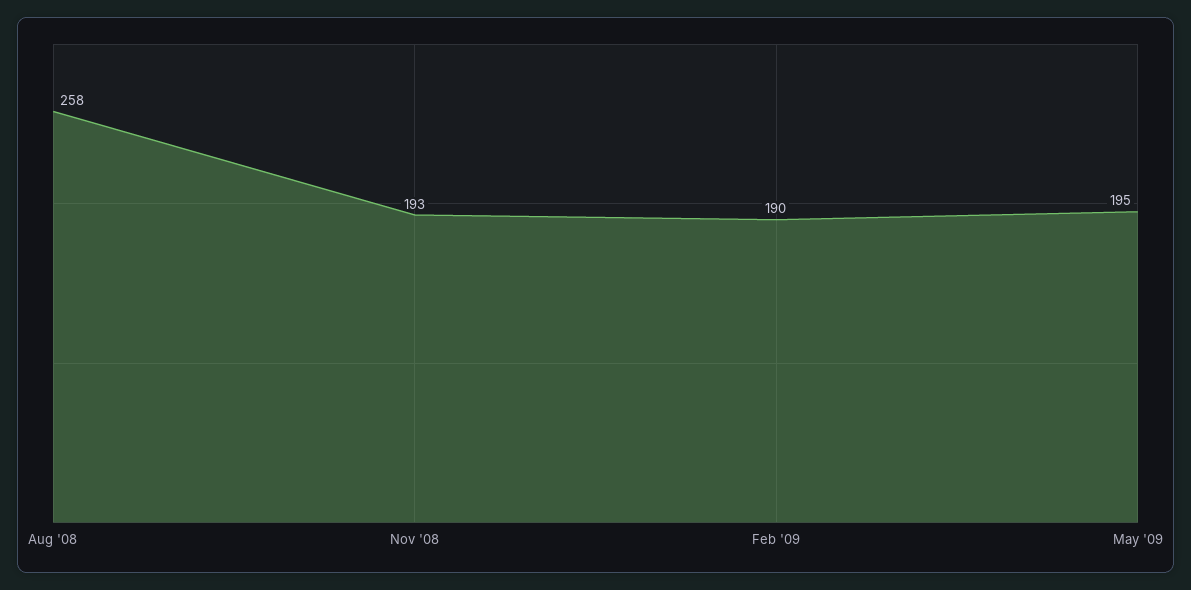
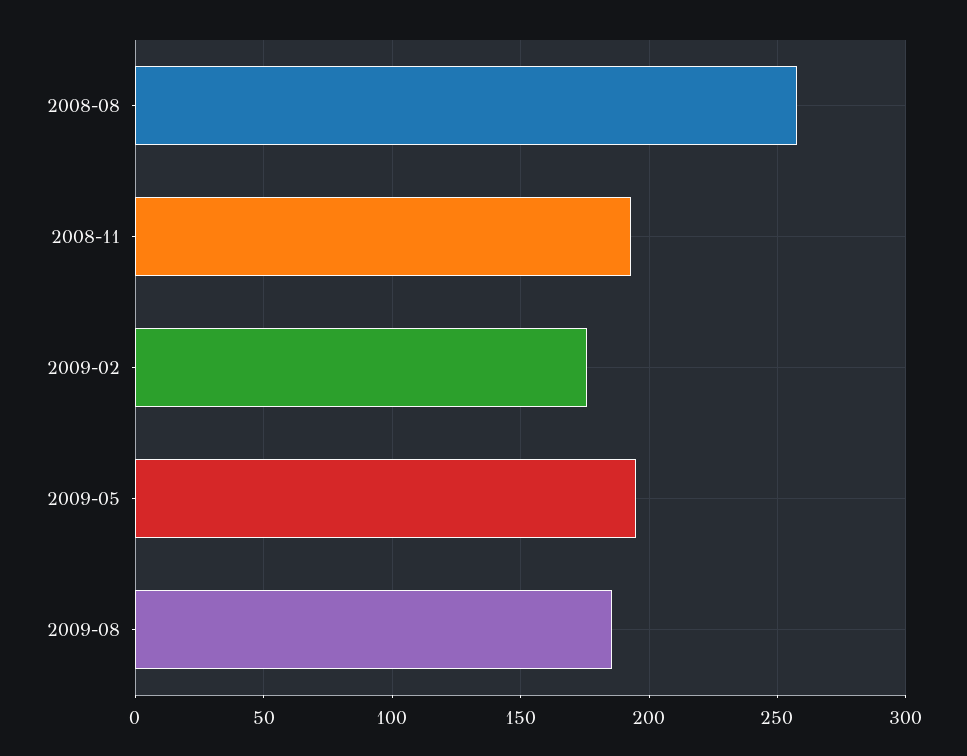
Feb '09: 190 -> 175
2009-08: none -> 185

